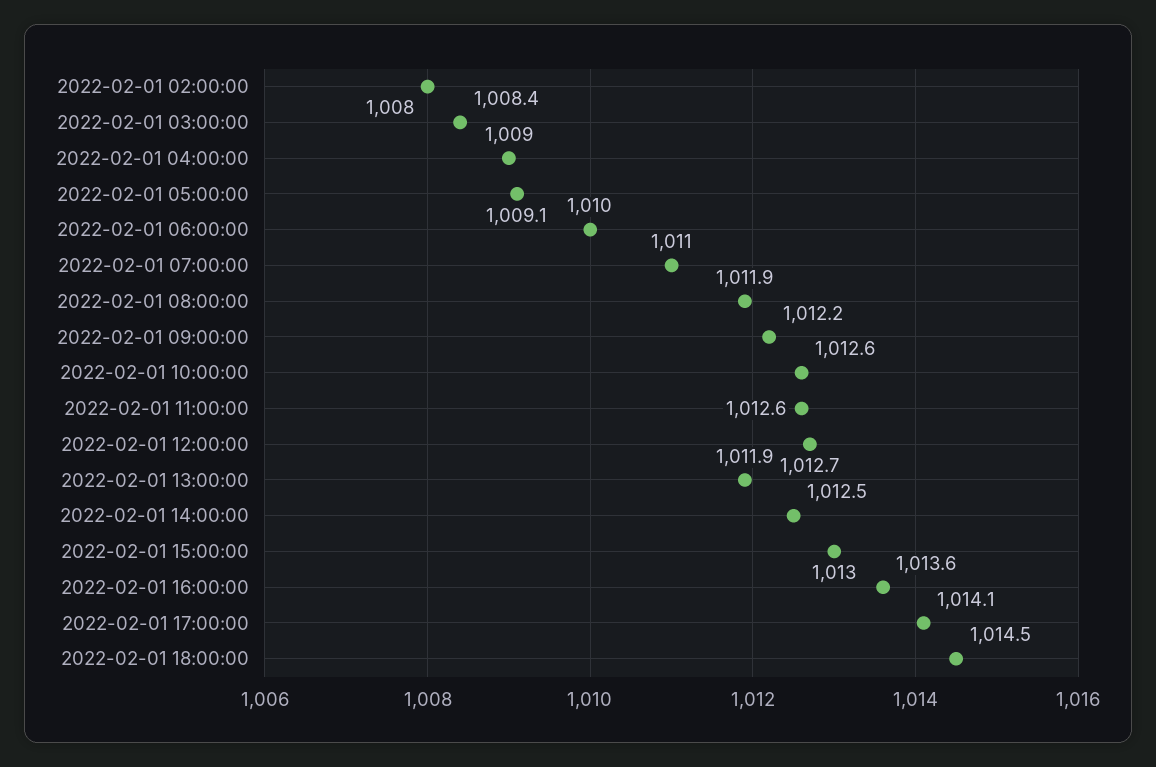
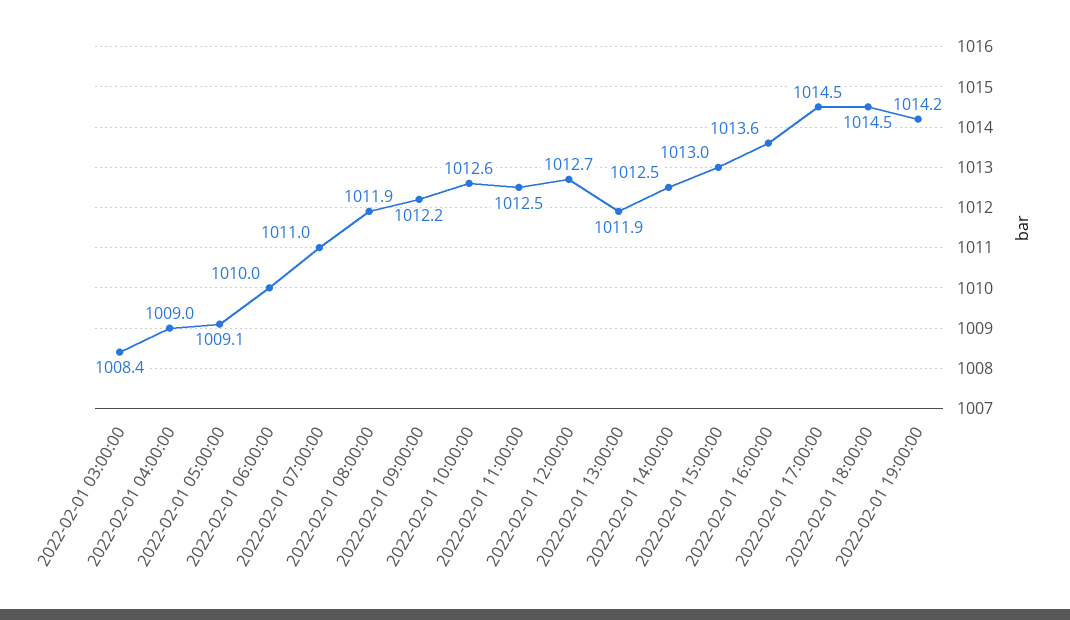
2022-02-01 02:00:00: 1008 -> none
2022-02-01 11:00:00: 1012.6 -> 1012.5
2022-02-01 17:00:00: 1014.1 -> 1014.5
2022-02-01 19:00:00: none -> 1014.2

